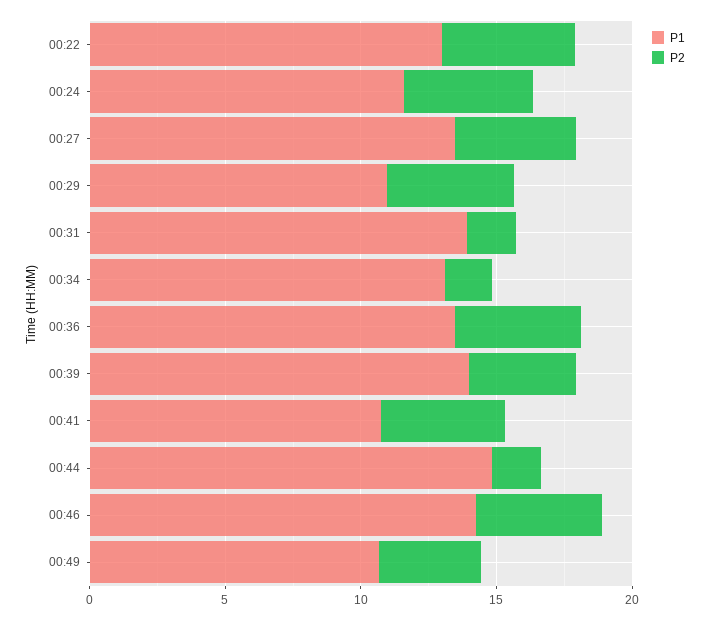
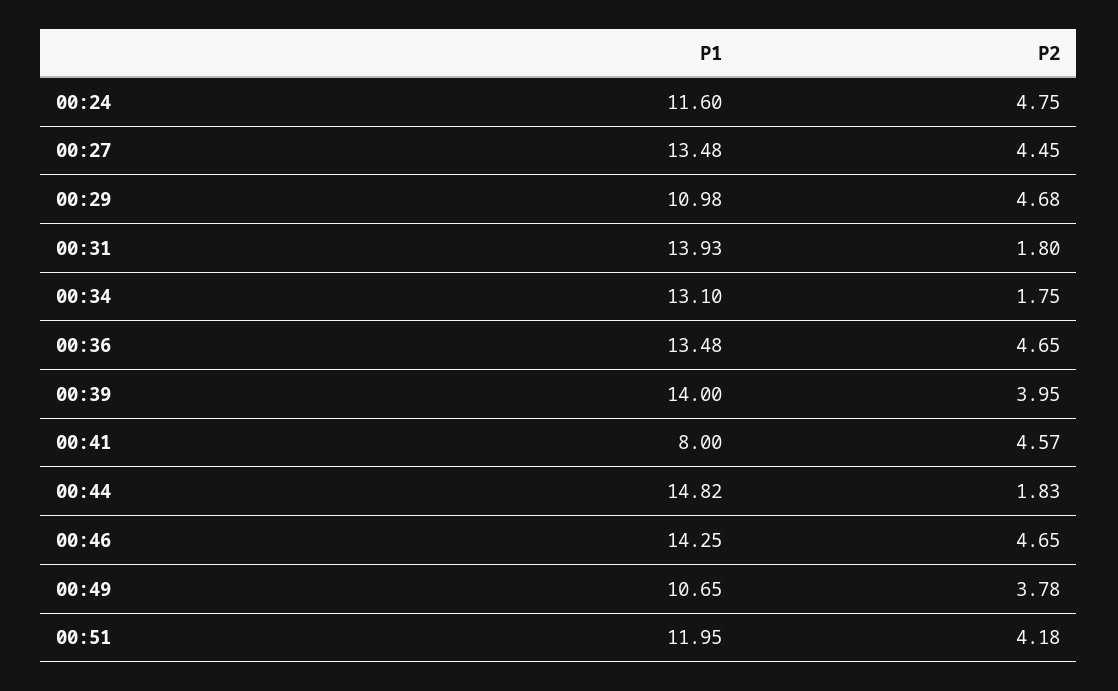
P1, 00:22: 13 -> none
P2, 00:22: 5 -> none
P1, 00:41: 11 -> 8
P1, 00:51: none -> 11.95
P2, 00:51: none -> 4.18

